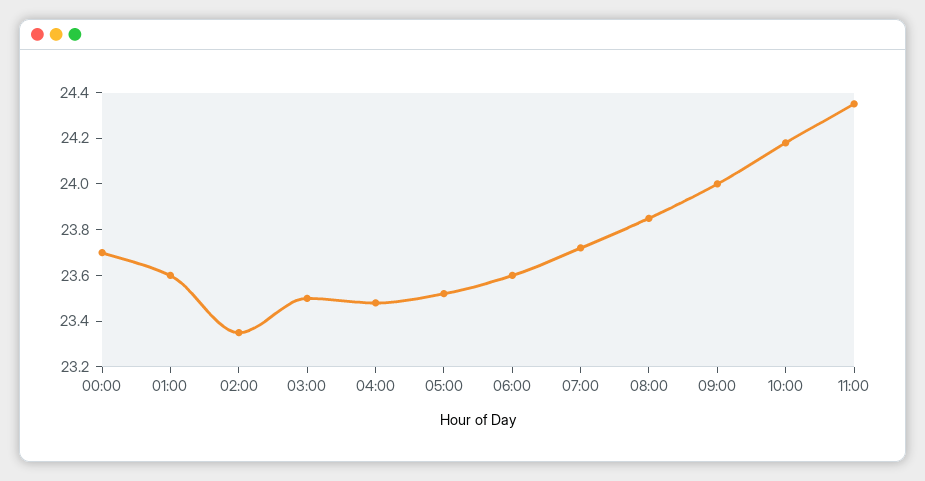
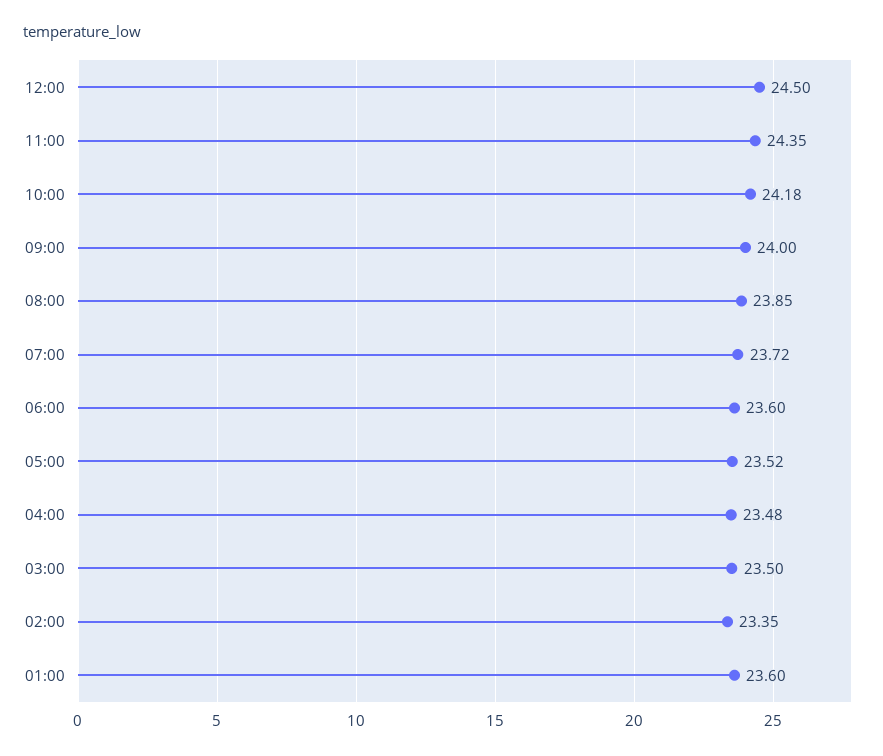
00:00: 23.7 -> none
12:00: none -> 24.5

